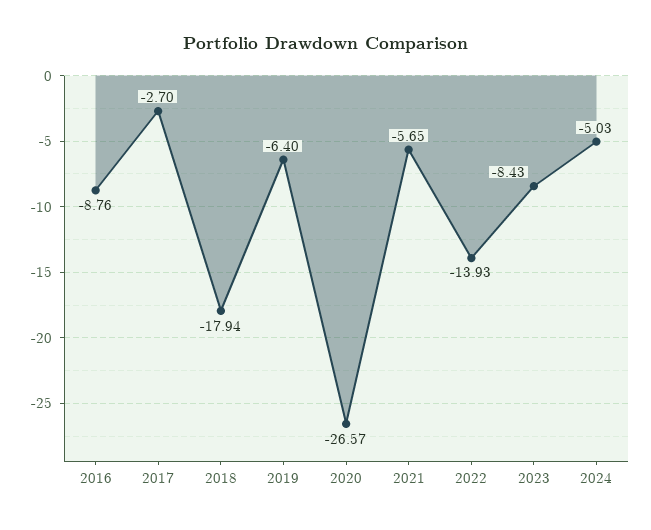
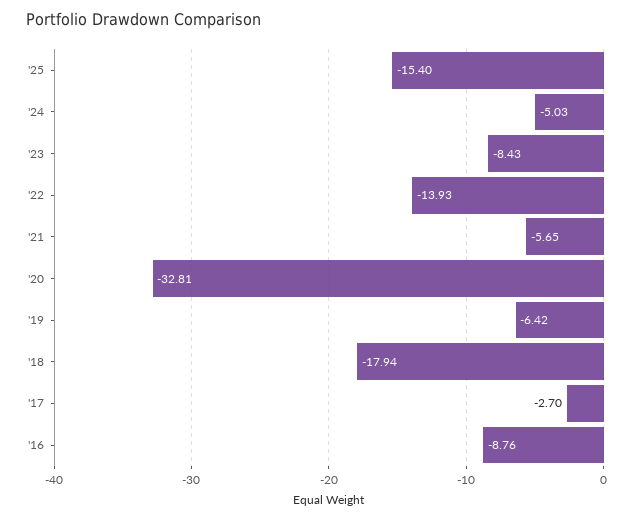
2019: -6.4 -> -6.42
2020: -26.57 -> -32.81
'25: none -> -15.4

